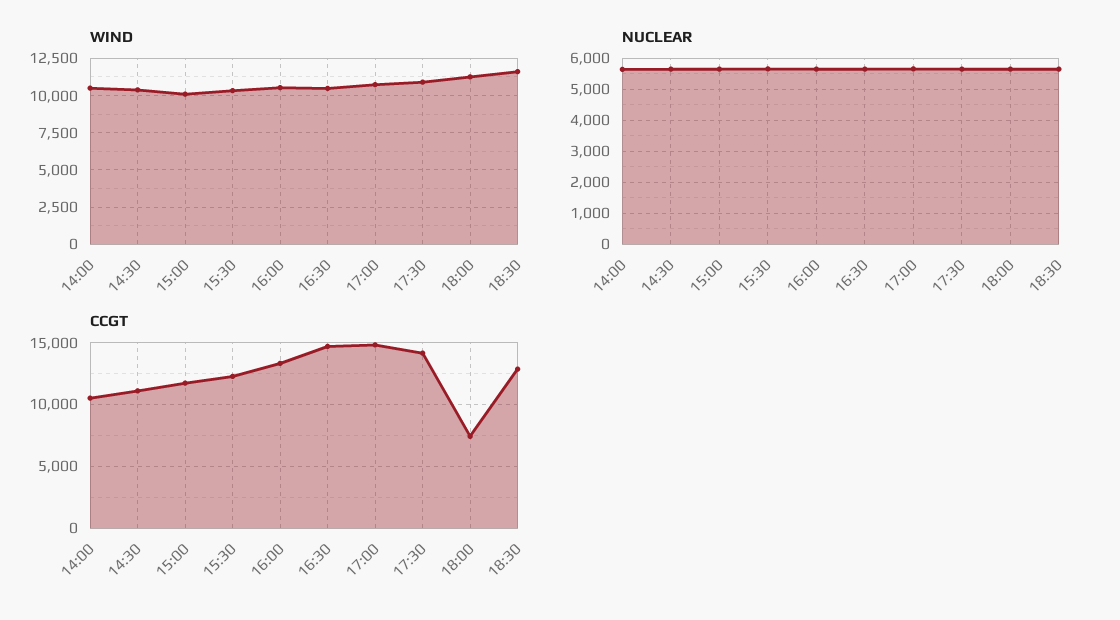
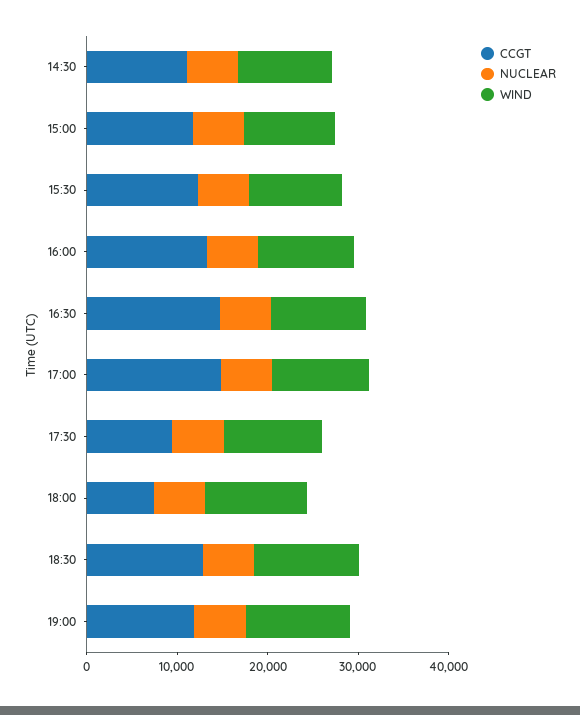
WIND, 14:00: 10500 -> none
NUCLEAR, 14:00: 5600 -> none
CCGT, 14:00: 10500 -> none
CCGT, 17:30: 14000 -> 10000
CCGT, 19:00: none -> 12000
NUCLEAR, 19:00: none -> 6000
WIND, 19:00: none -> 12000

